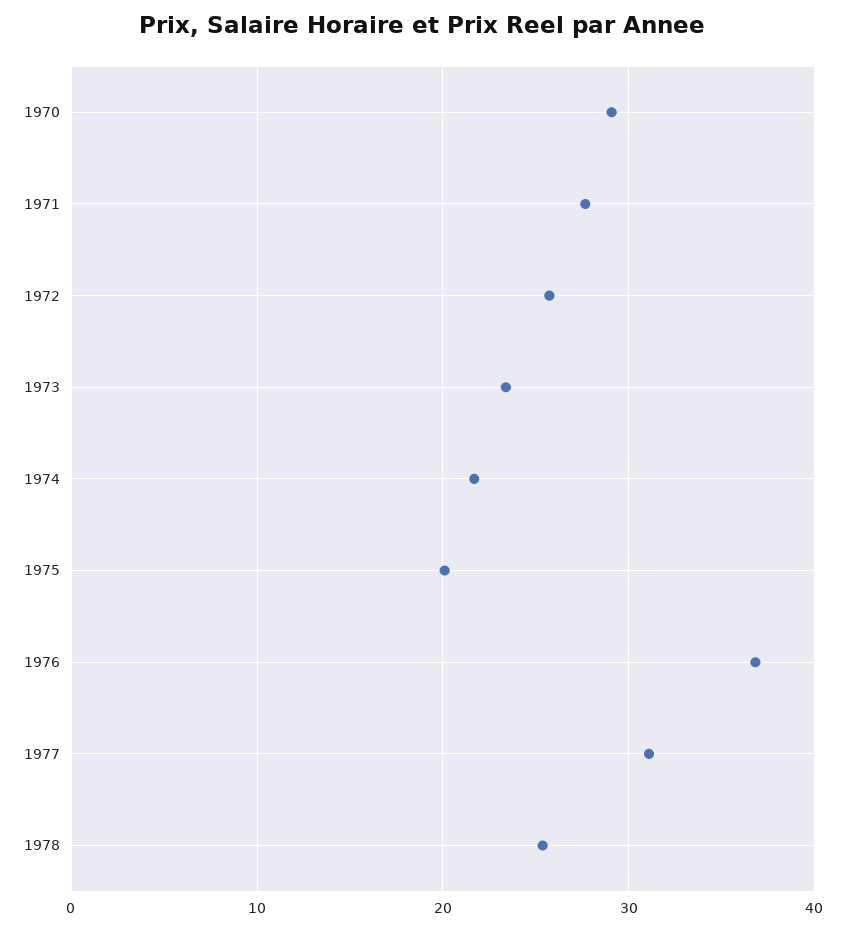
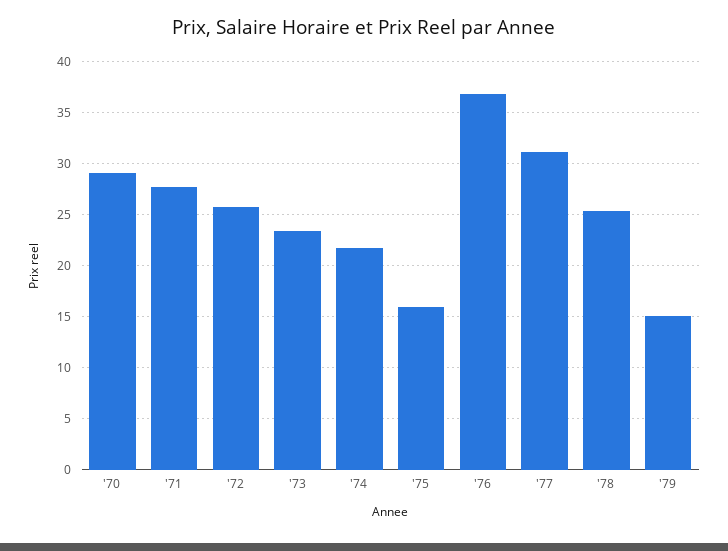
1975: 20 -> 16
'79: none -> 15

